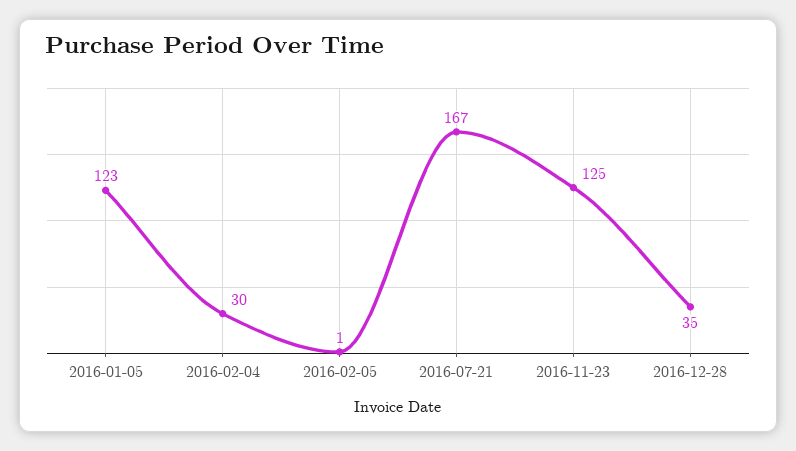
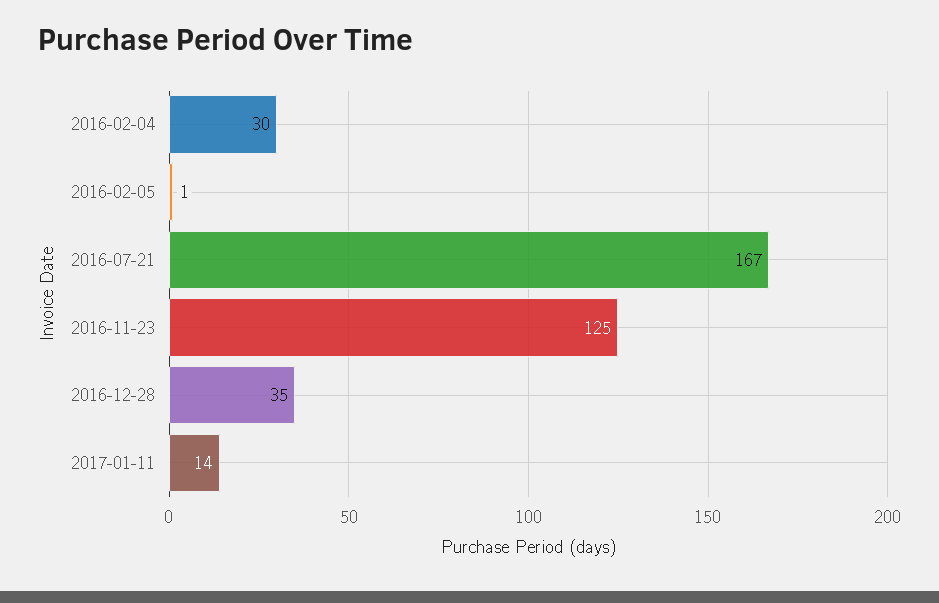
2016-01-05: 123 -> none
2017-01-11: none -> 14

